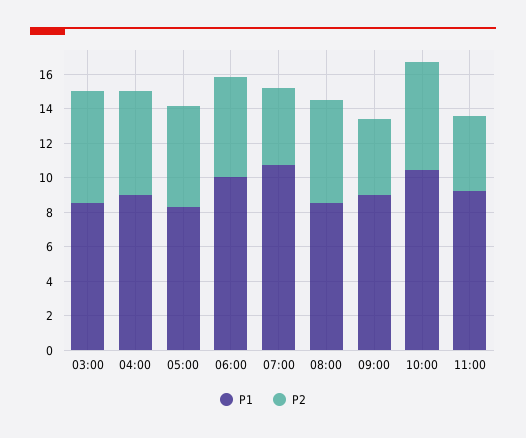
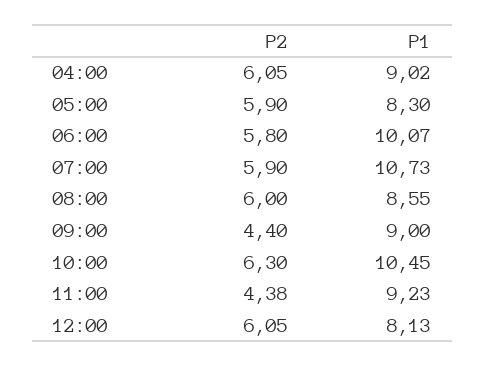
P1, 03:00: 8.5 -> none
P2, 03:00: 6.5 -> none
P2, 07:00: 4.5 -> 5.9
P2, 12:00: none -> 6.05
P1, 12:00: none -> 8.13

